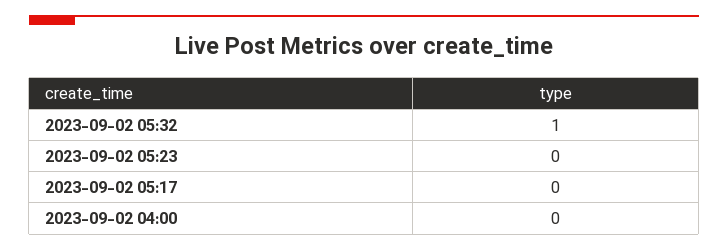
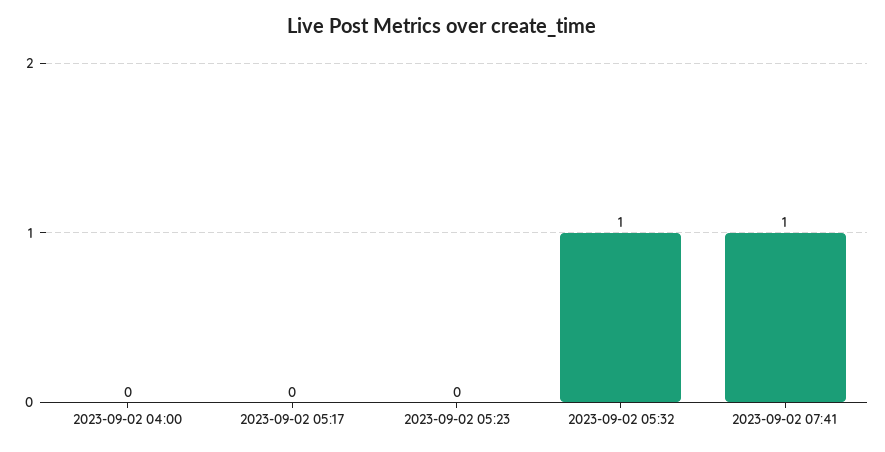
2023-09-02 07:41: none -> 1

